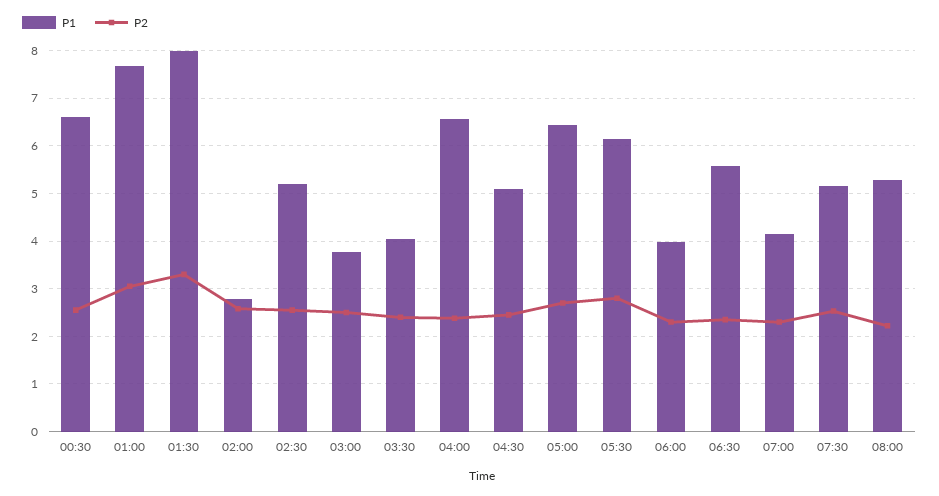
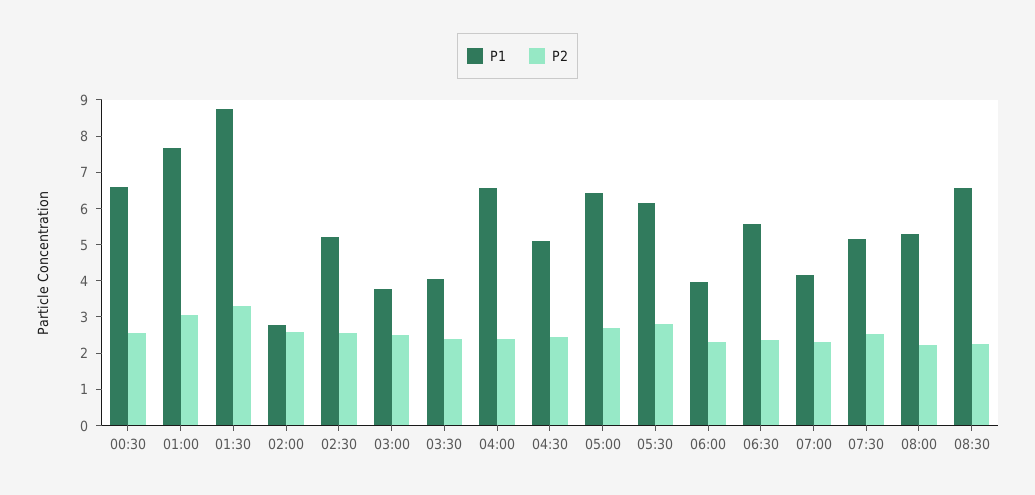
P1, 01:30: 8 -> 8.75
P1, 08:30: none -> 6.5
P2, 08:30: none -> 2.25

